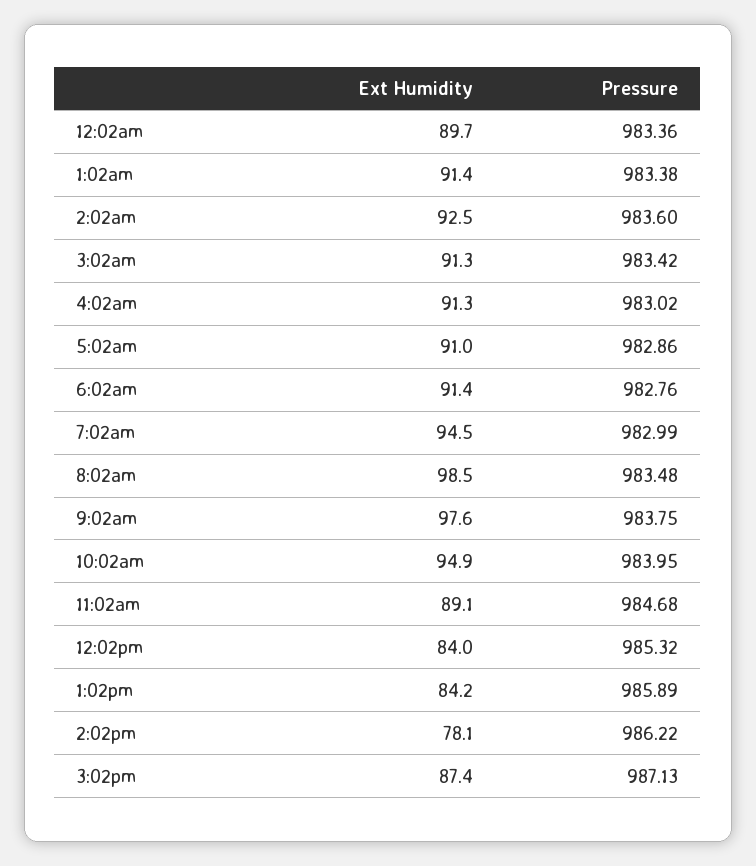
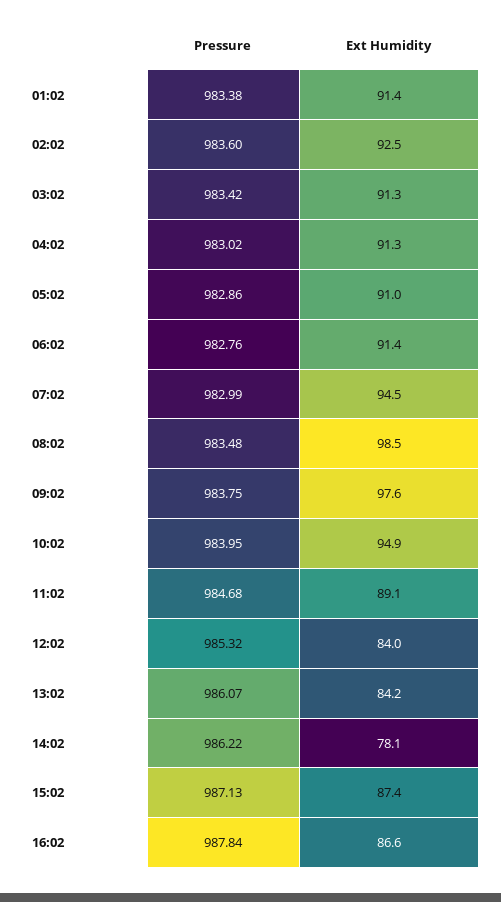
Ext Humidity, 12:02am: 89.7 -> none
Pressure, 12:02am: 983.36 -> none
Pressure, 1:02pm: 985.89 -> 986.07
Pressure, 16:02: none -> 987.84
Ext Humidity, 16:02: none -> 86.6

